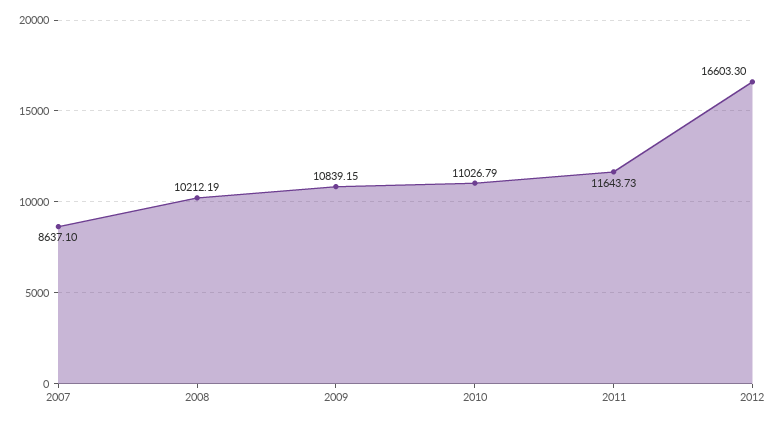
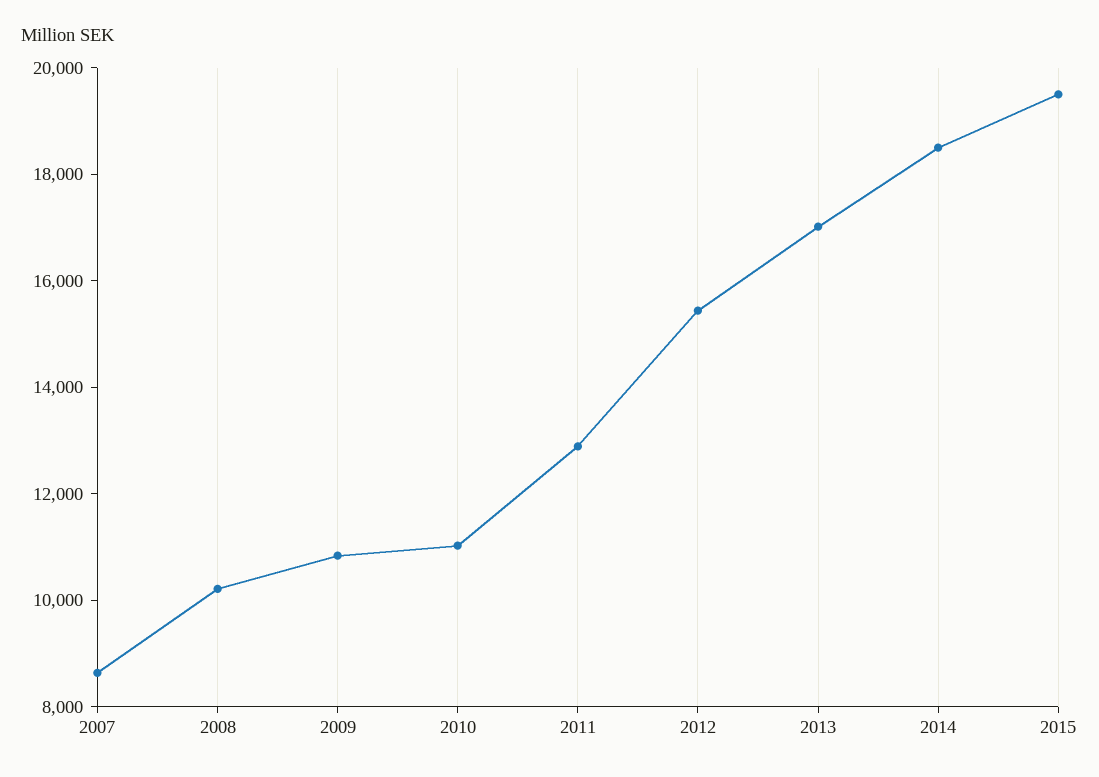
2011: 11643.73 -> 13000
2012: 16603.3 -> 15500
2013: none -> 17000
2014: none -> 18500
2015: none -> 19500

